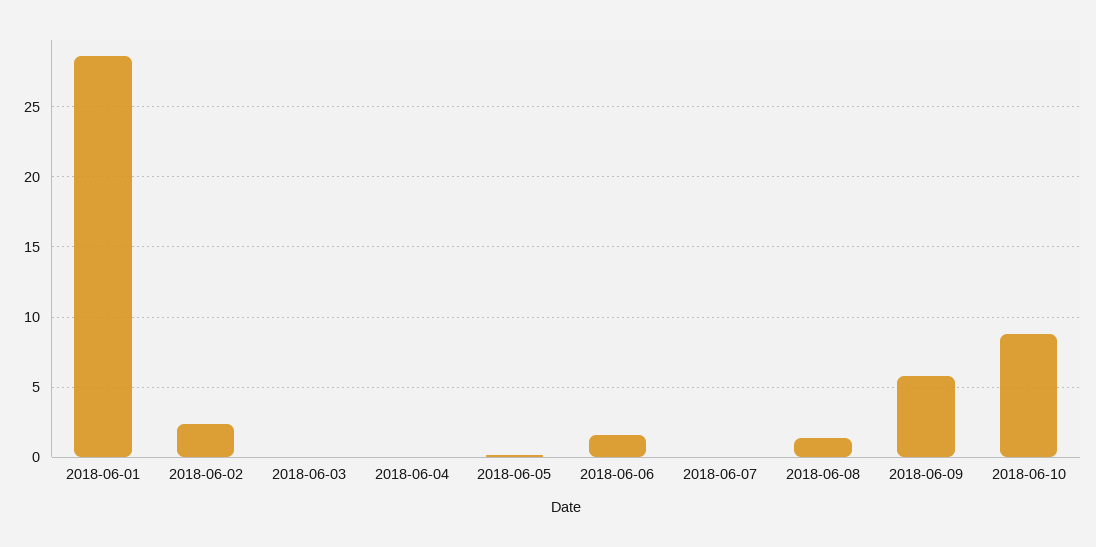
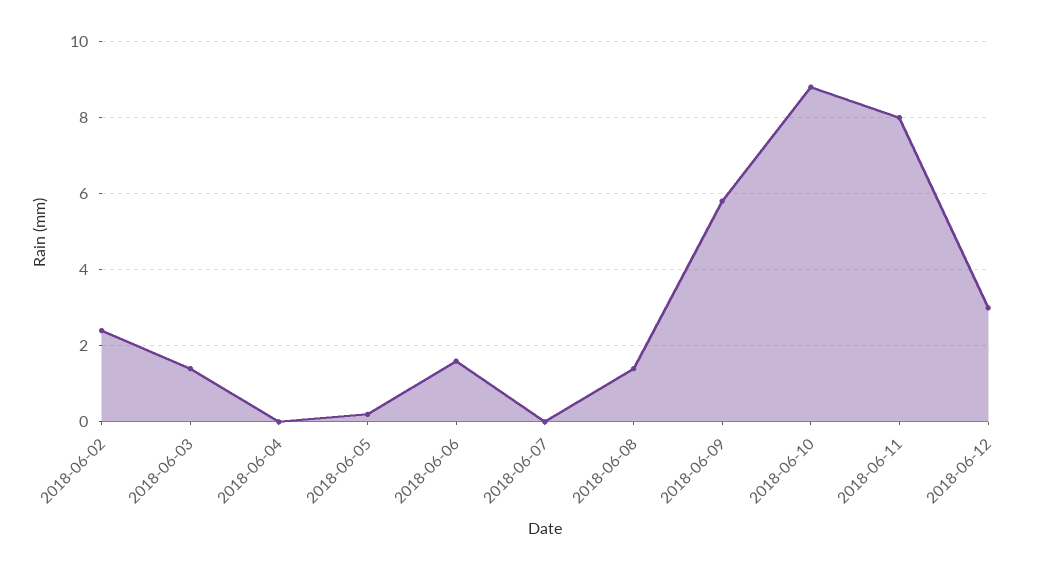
2018-06-01: 28.5 -> none
2018-06-03: 0 -> 1.5
2018-06-11: none -> 8
2018-06-12: none -> 3

